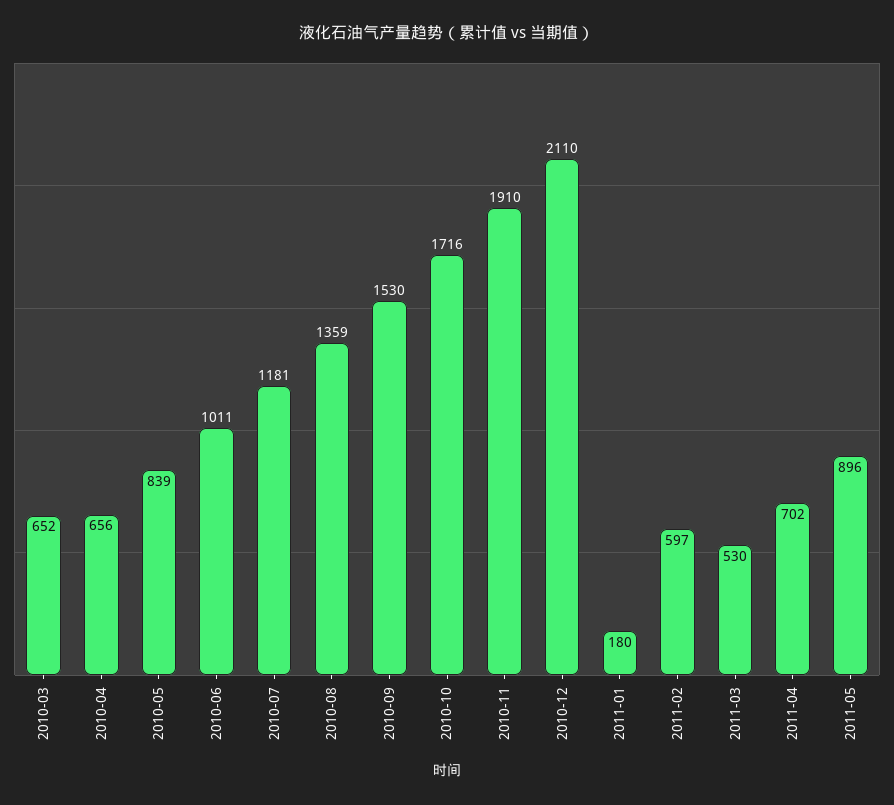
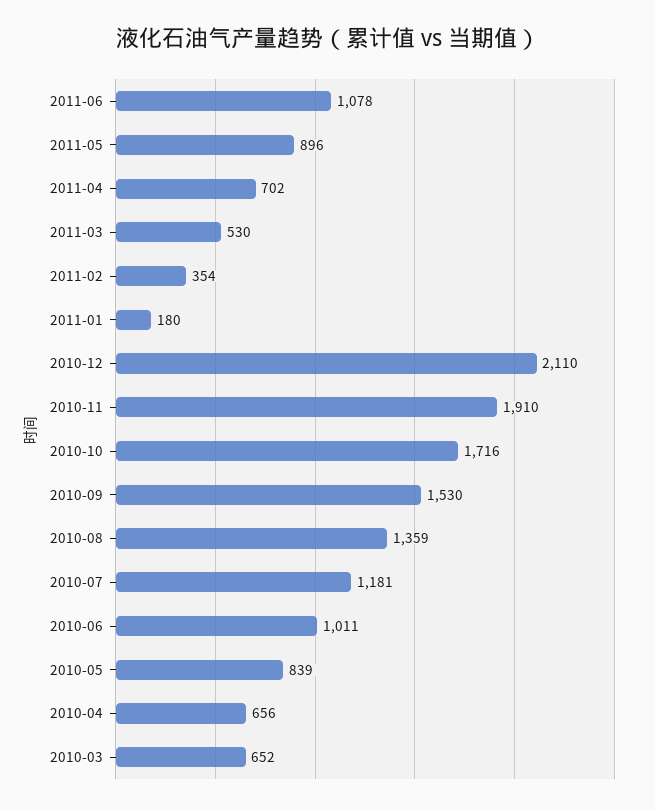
2011-02: 597 -> 354
2011-06: none -> 1078

